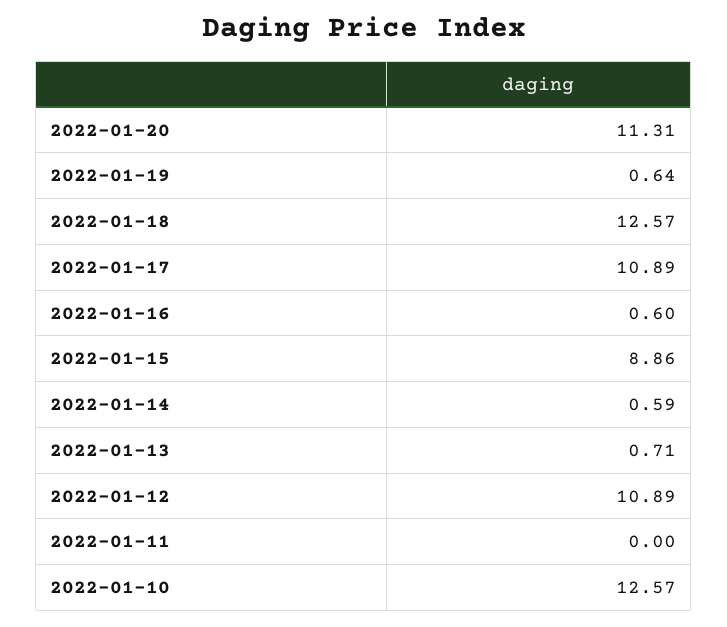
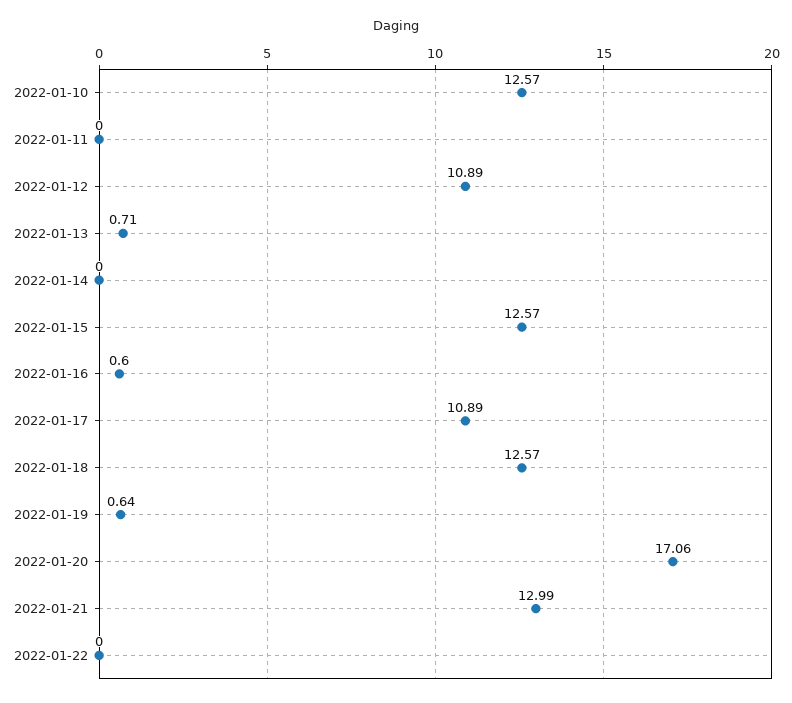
2022-01-20: 11.31 -> 17.06
2022-01-15: 8.86 -> 12.57
2022-01-14: 0.59 -> 0
2022-01-21: none -> 12.99
2022-01-22: none -> 0

